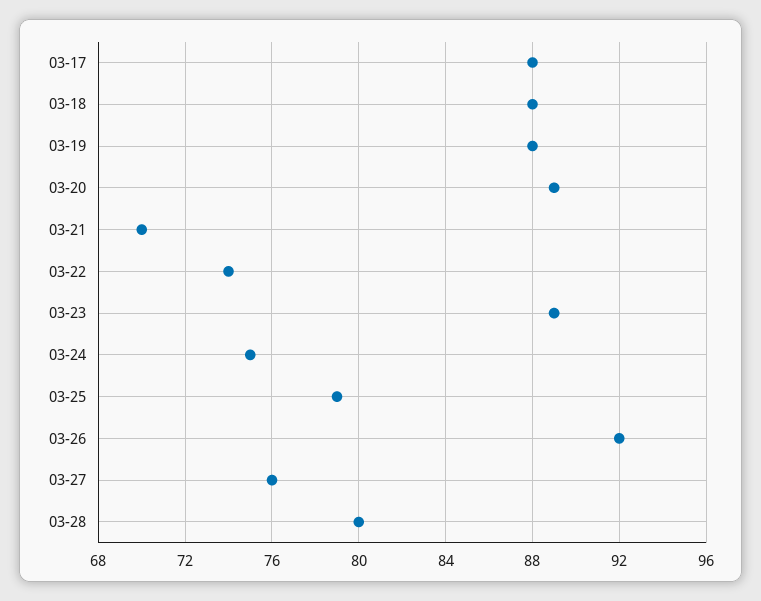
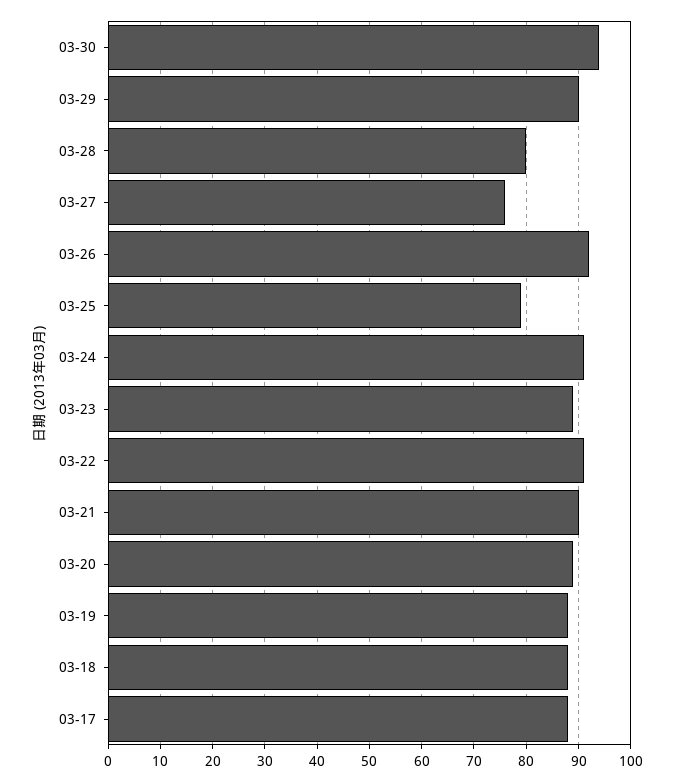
03-21: 70 -> 90
03-22: 74 -> 90
03-24: 75 -> 90
03-30: none -> 95
03-29: none -> 90

